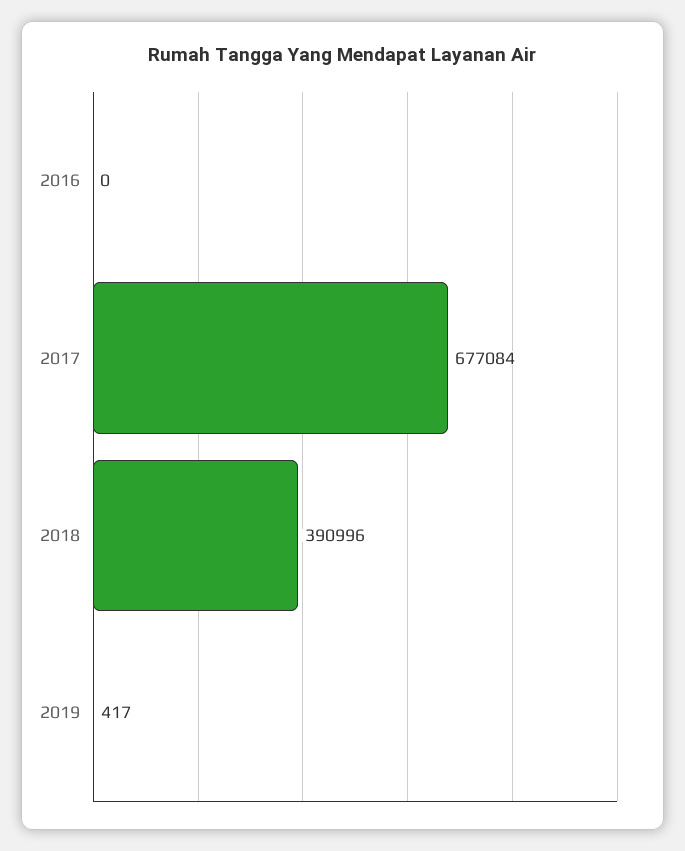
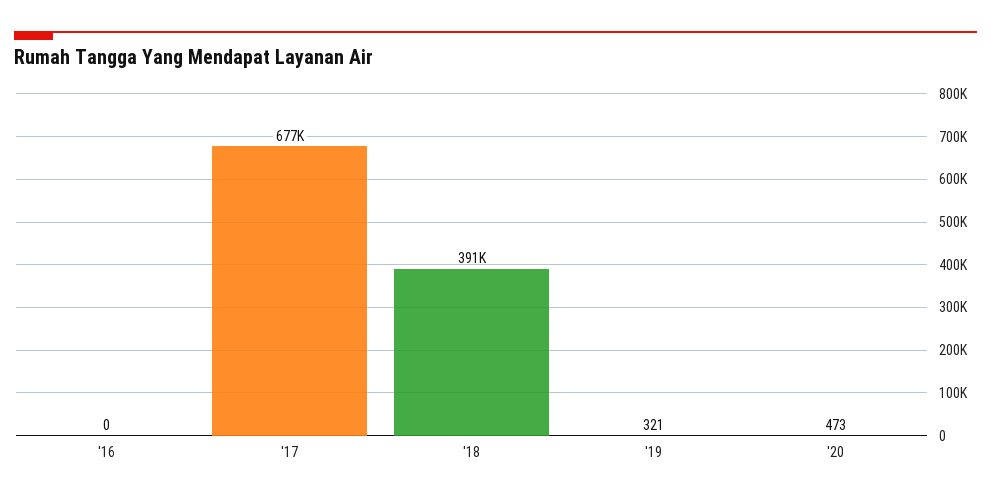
2019: 417 -> 321
'20: none -> 473

